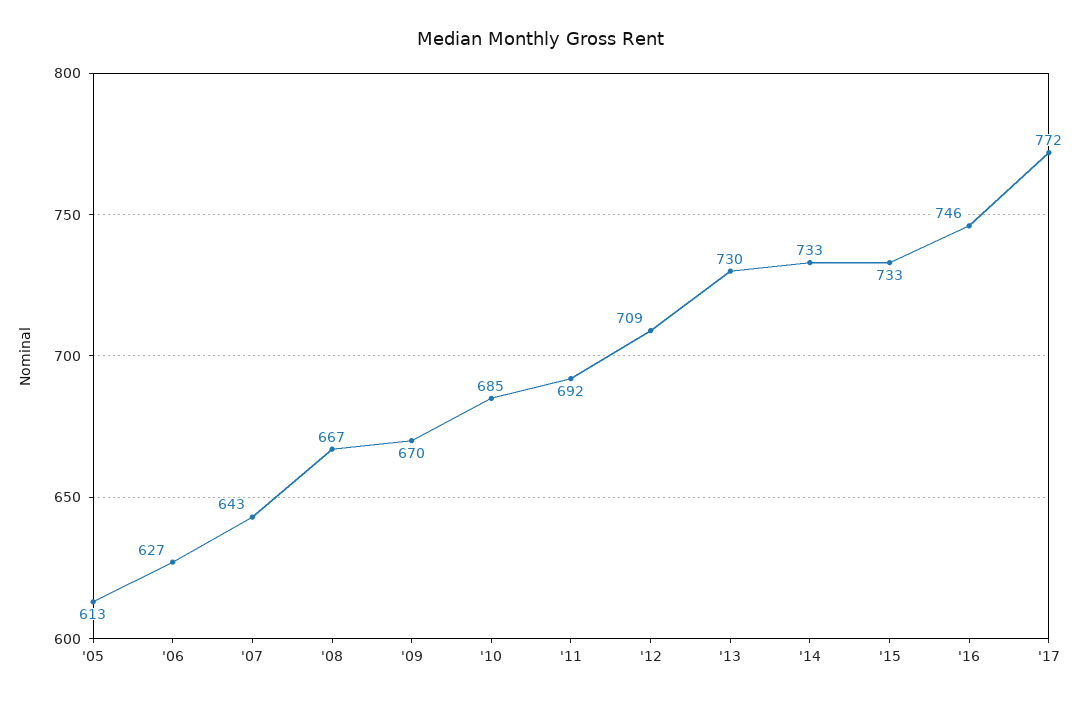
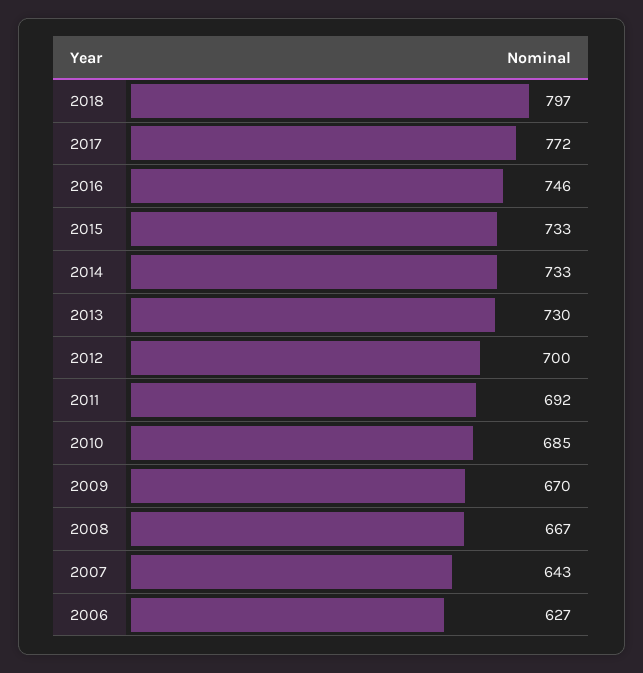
'05: 613 -> none
'12: 709 -> 700
2018: none -> 797

